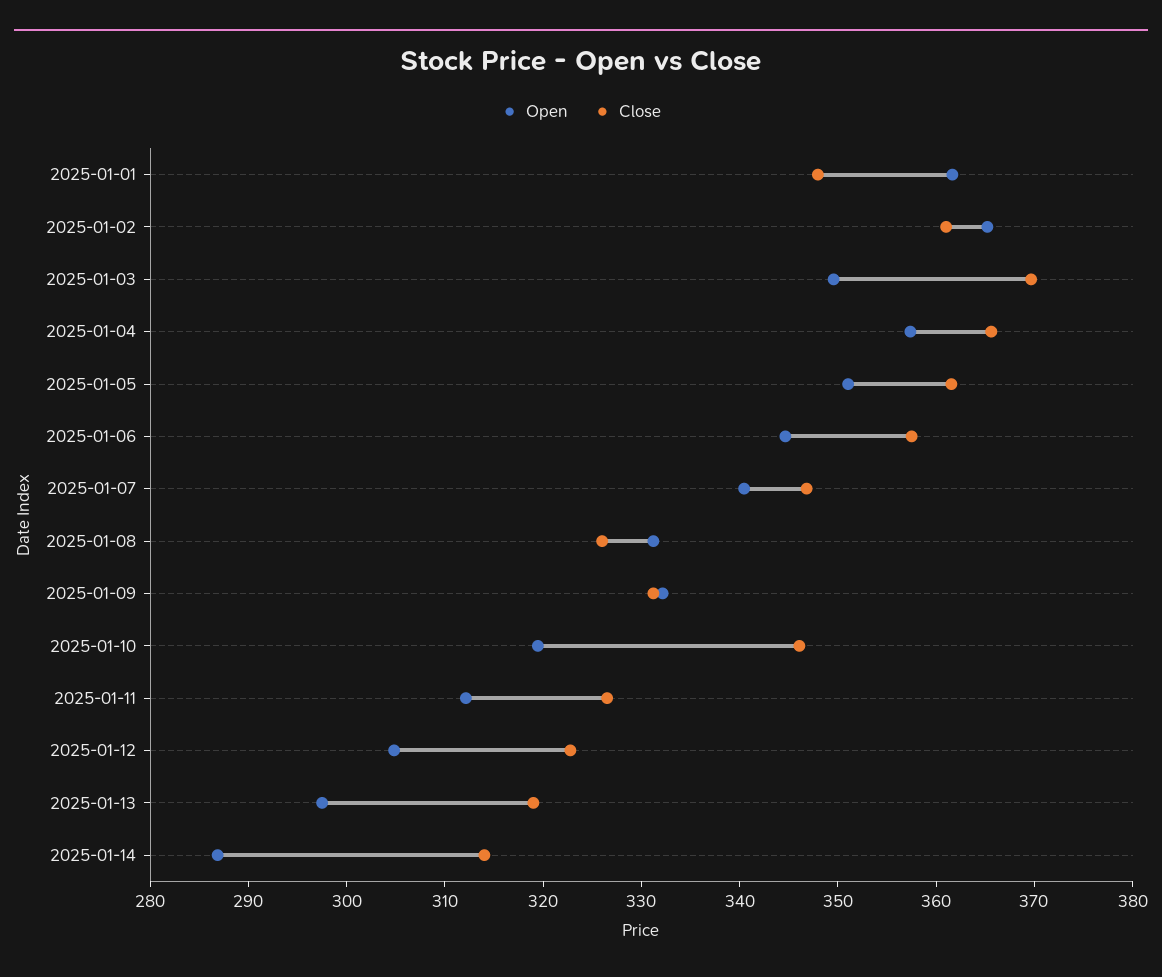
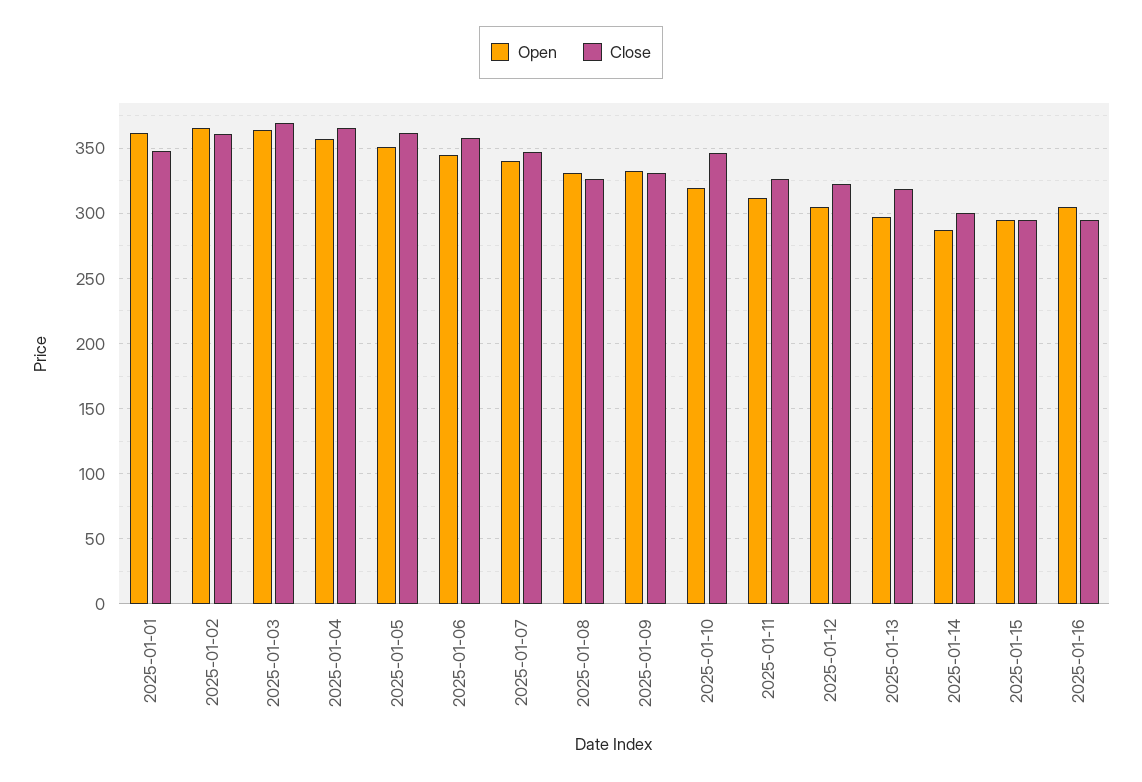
Open, 2025-01-03: 350 -> 365
Close, 2025-01-14: 314 -> 300
Open, 2025-01-15: none -> 295
Close, 2025-01-15: none -> 295
Open, 2025-01-16: none -> 305
Close, 2025-01-16: none -> 295

